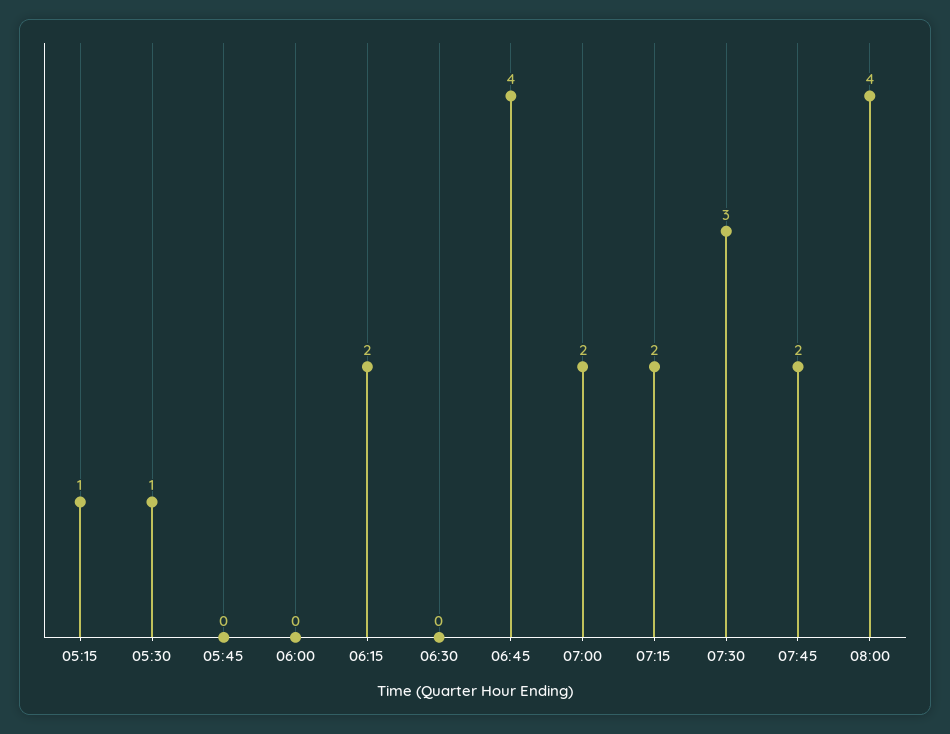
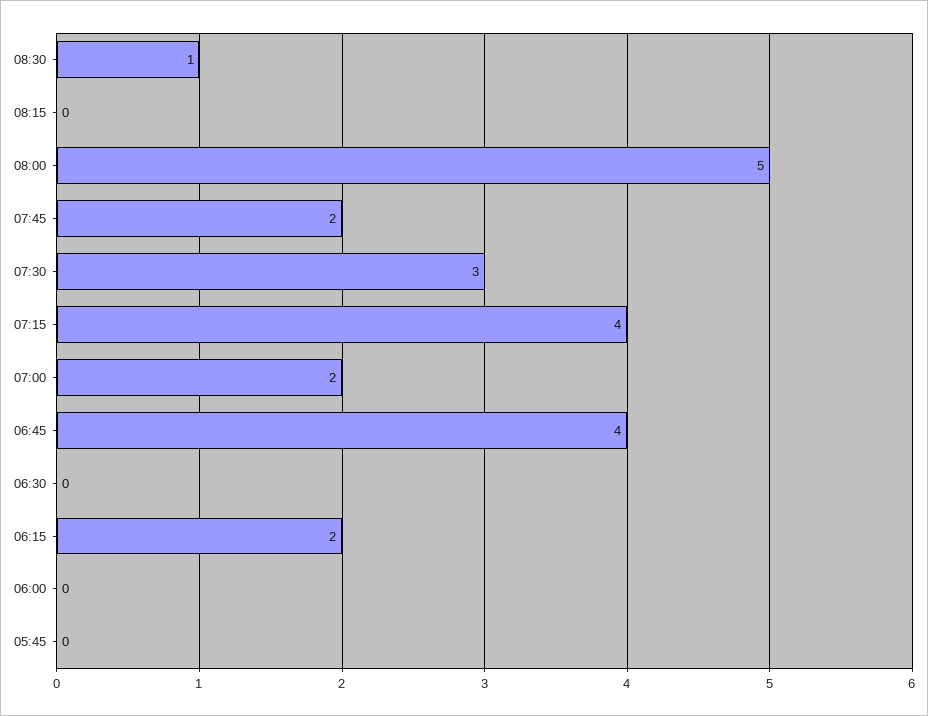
05:15: 1 -> none
05:30: 1 -> none
07:15: 2 -> 4
08:00: 4 -> 5
08:30: none -> 1
08:15: none -> 0

